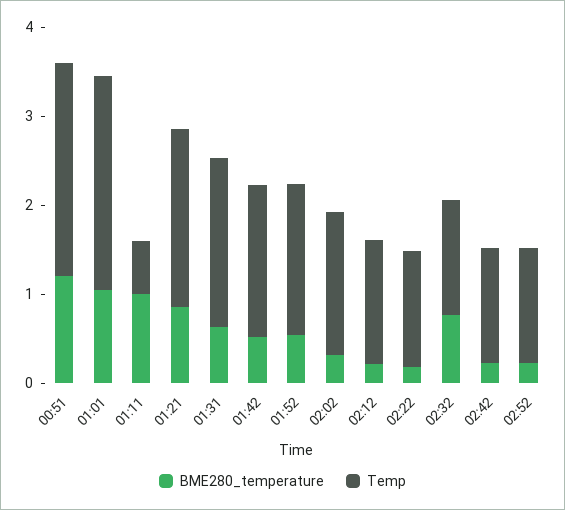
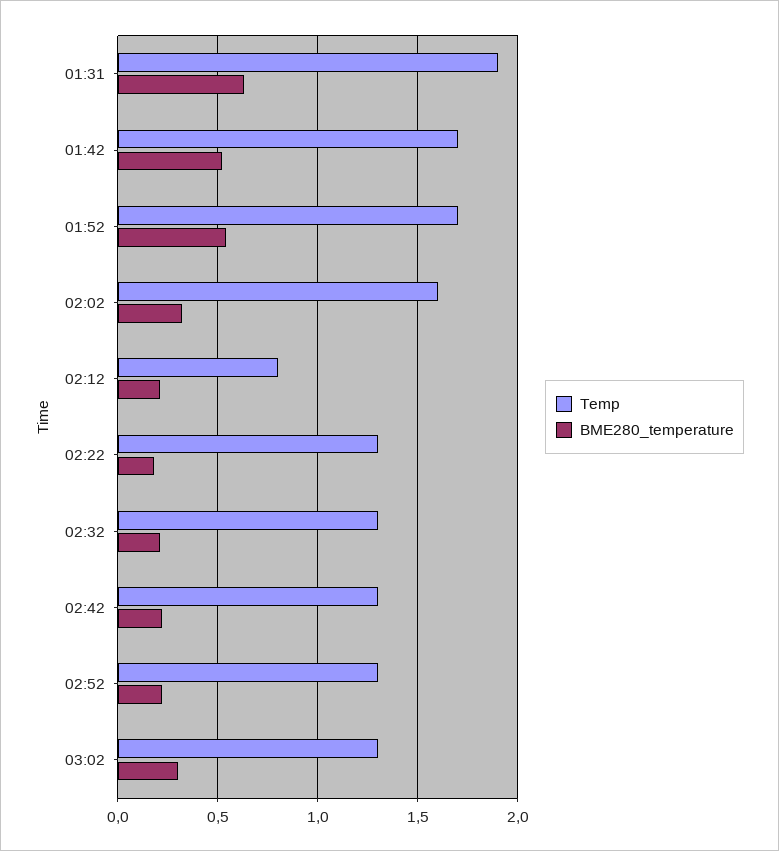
BME280_temperature, 00:51: 1.2 -> none
Temp, 00:51: 2.4 -> none
BME280_temperature, 01:01: 1 -> none
Temp, 01:01: 2.4 -> none
BME280_temperature, 01:11: 1 -> none
Temp, 01:11: 0.6 -> none
BME280_temperature, 01:21: 0.8 -> none
Temp, 01:21: 2 -> none
Temp, 02:12: 1.4 -> 0.8
BME280_temperature, 02:32: 0.8 -> 0.2
Temp, 03:02: none -> 1.3
BME280_temperature, 03:02: none -> 0.3

